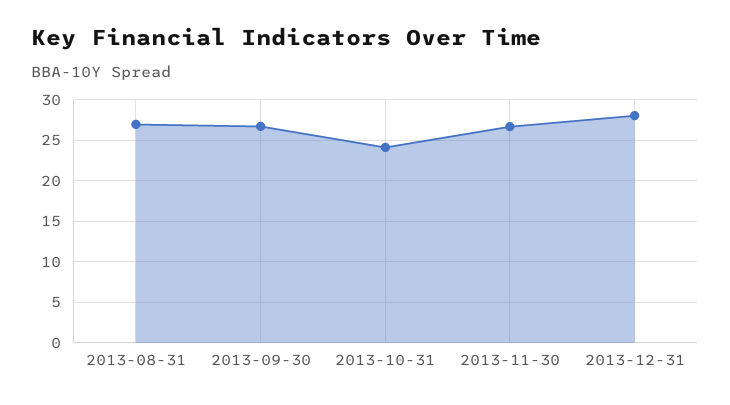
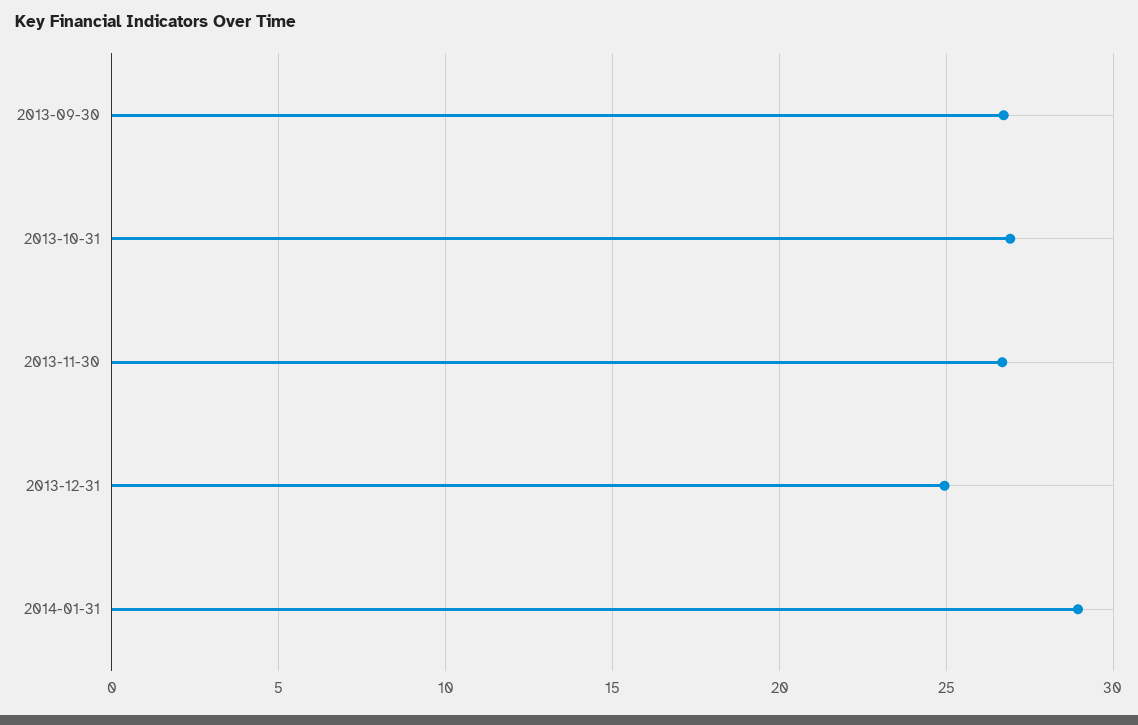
2013-08-31: 27 -> none
2013-10-31: 24 -> 27
2013-12-31: 28 -> 25
2014-01-31: none -> 29

